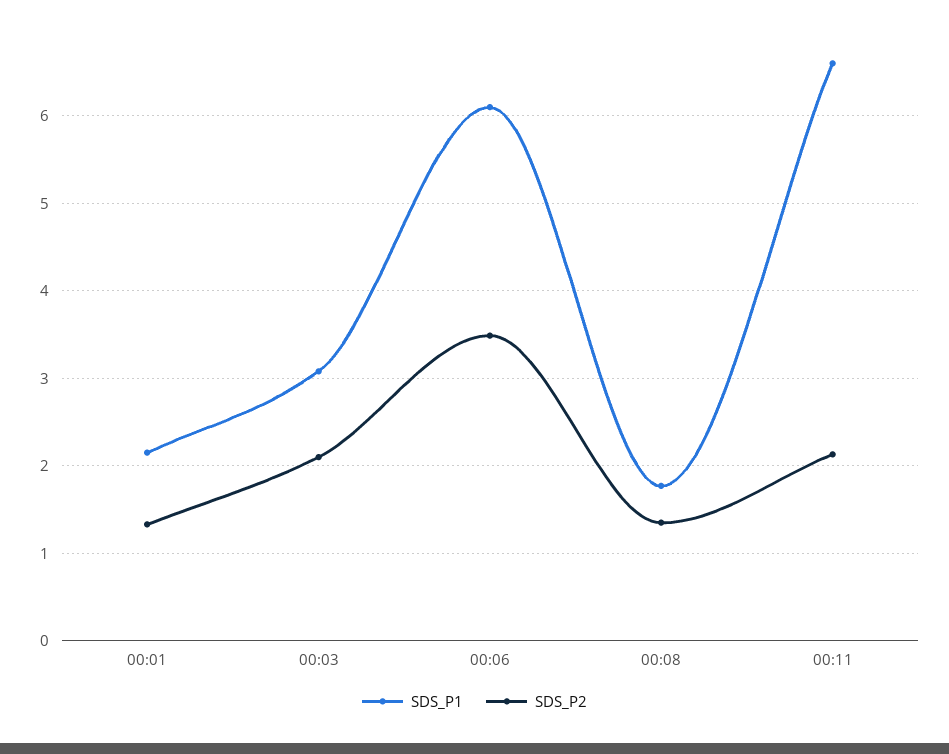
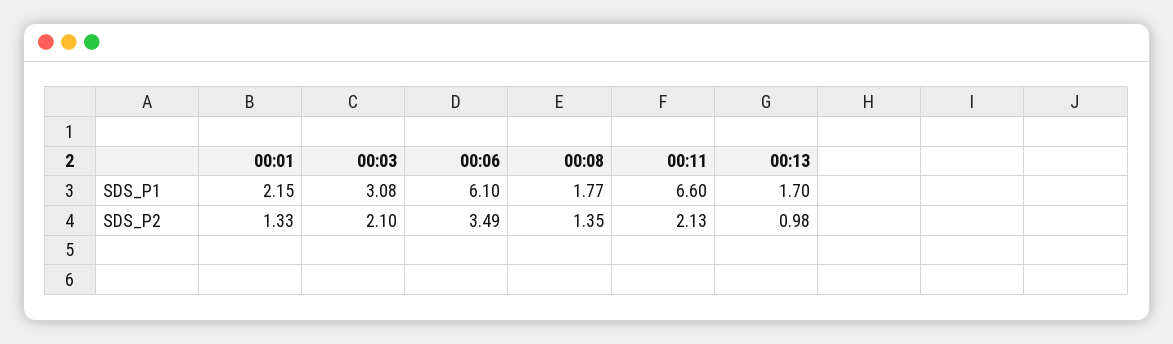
SDS_P1, 00:13: none -> 1.7
SDS_P2, 00:13: none -> 0.98

